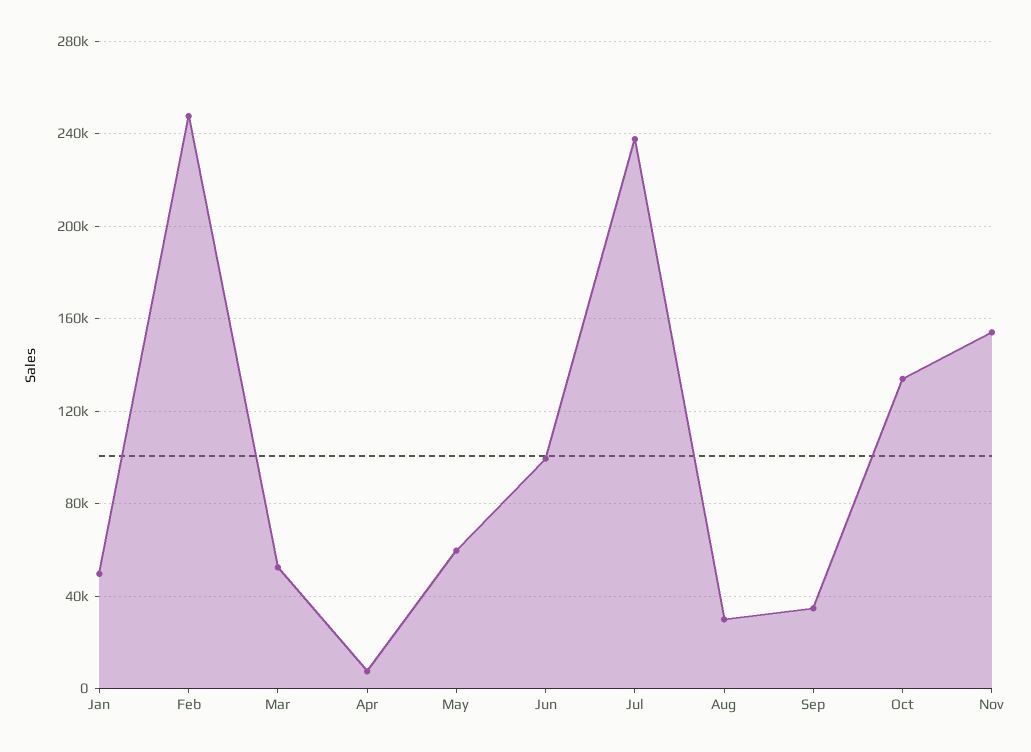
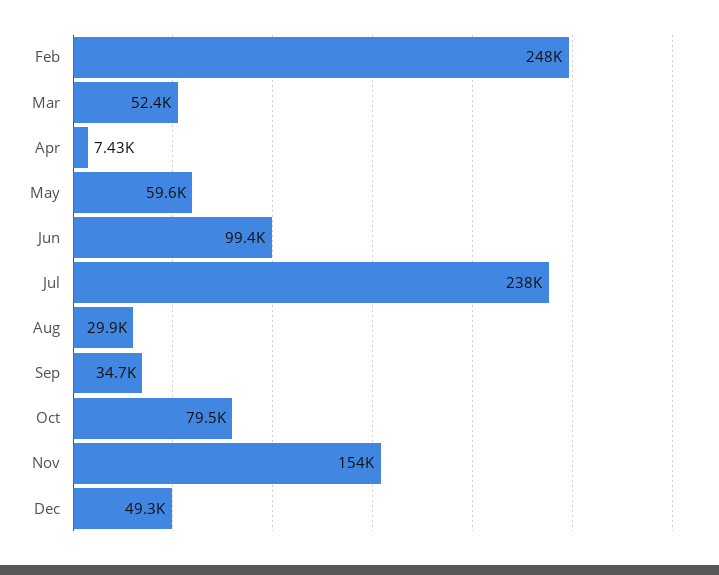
Jan: 50000 -> none
Oct: 135000 -> 79500
Dec: none -> 49300

